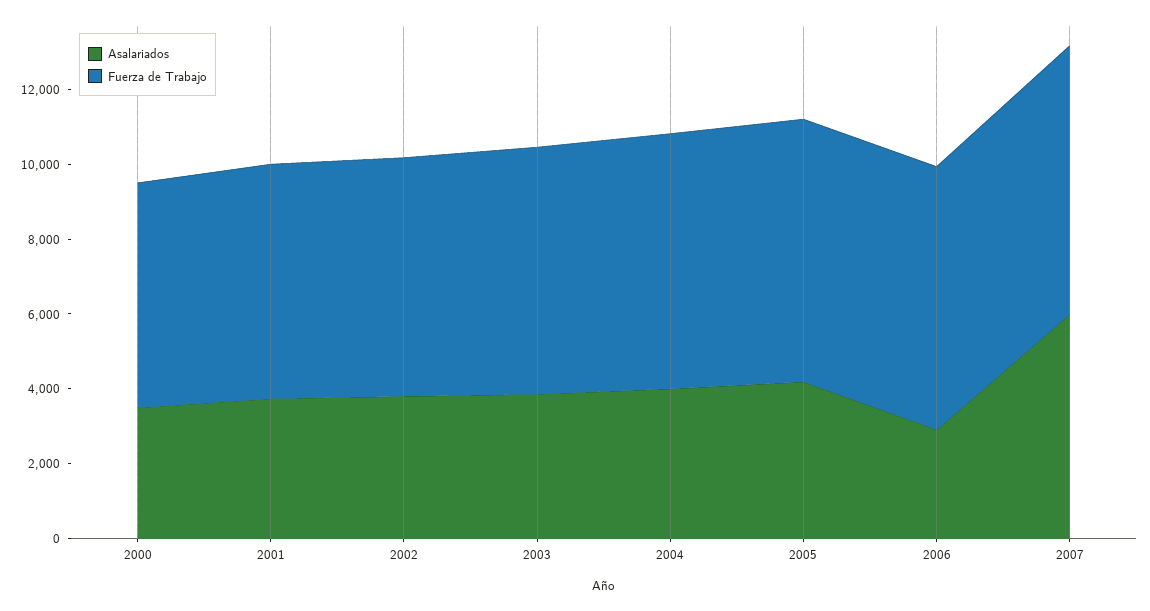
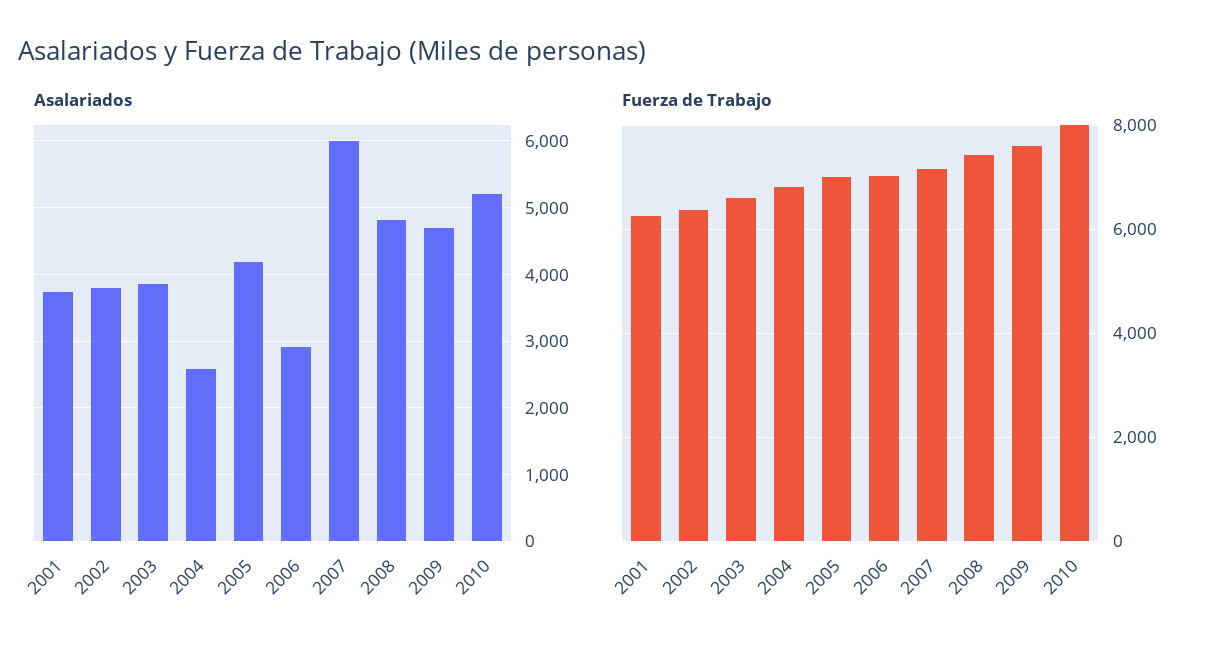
Asalariados, 2000: 3500 -> none
Fuerza de Trabajo, 2000: 6000 -> none
Asalariados, 2004: 4000 -> 2600
Asalariados, 2008: none -> 4800
Asalariados, 2009: none -> 4700
Asalariados, 2010: none -> 5200
Fuerza de Trabajo, 2008: none -> 7400
Fuerza de Trabajo, 2009: none -> 7600
Fuerza de Trabajo, 2010: none -> 8000

